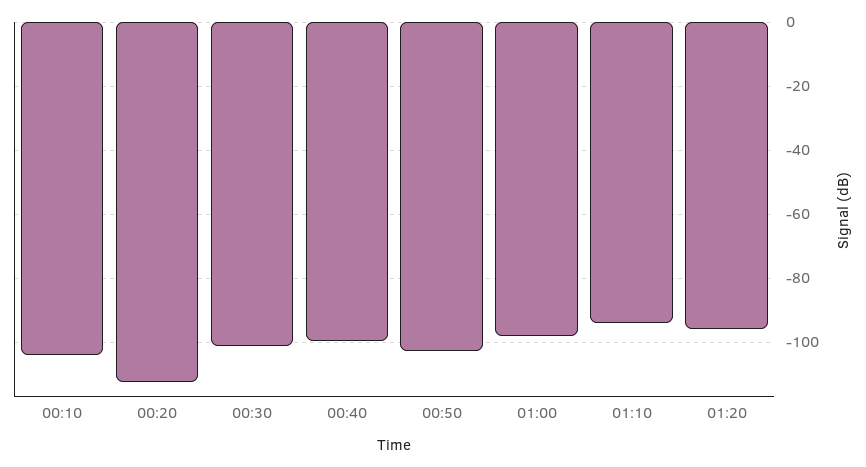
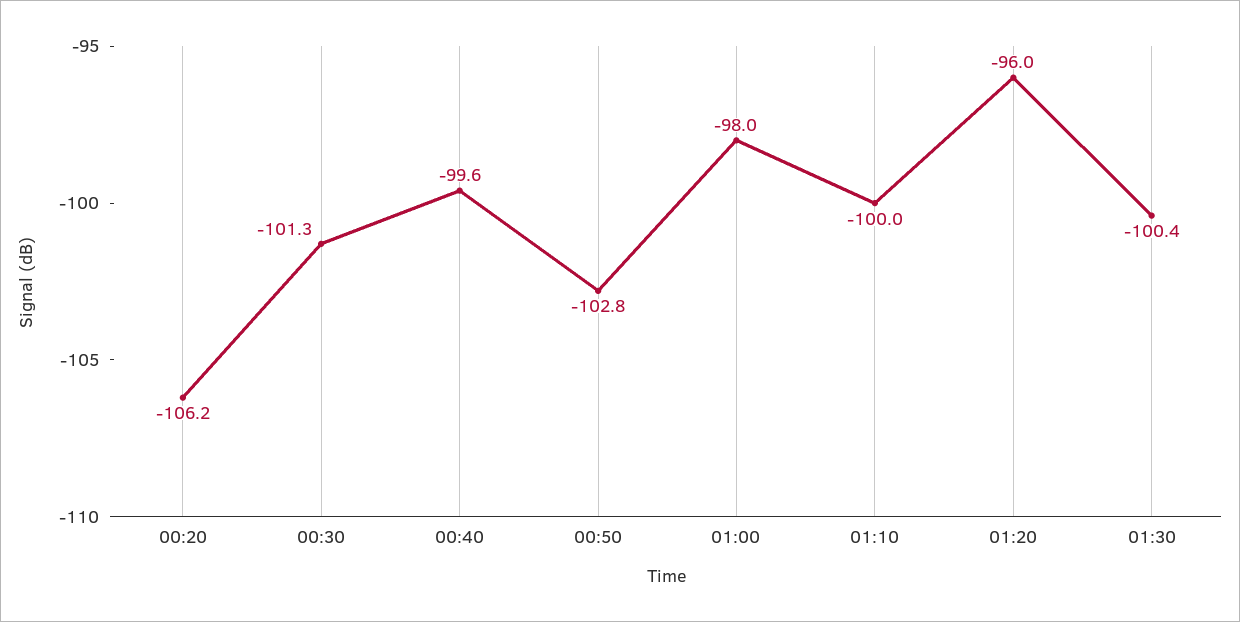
00:10: -104 -> none
00:20: -112 -> -106.2
01:10: -94 -> -100
01:30: none -> -100.4

